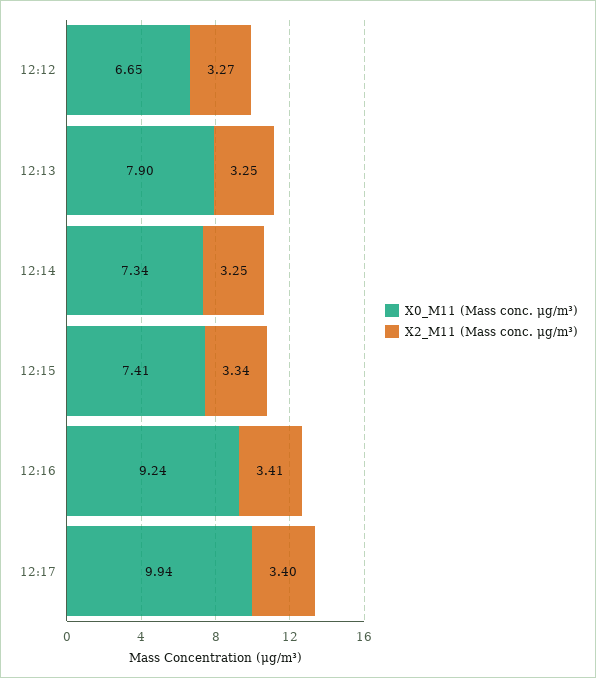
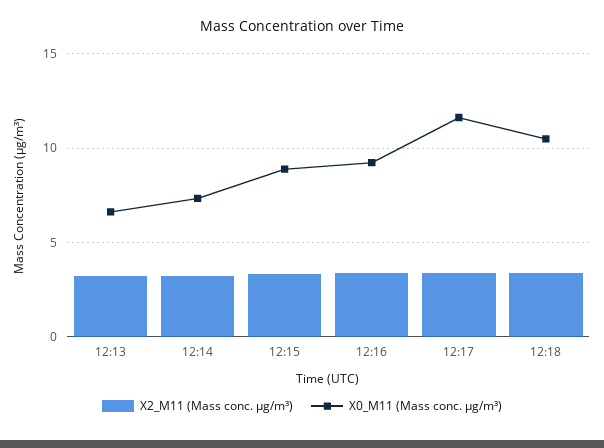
X0_M11 (Mass conc. μg/m³), 12:12: 6.65 -> none
X2_M11 (Mass conc. μg/m³), 12:12: 3.27 -> none
X0_M11 (Mass conc. μg/m³), 12:13: 7.9 -> 6.5
X0_M11 (Mass conc. μg/m³), 12:15: 7.41 -> 9
X0_M11 (Mass conc. μg/m³), 12:17: 9.94 -> 11.5
X2_M11 (Mass conc. μg/m³), 12:18: none -> 3.5
X0_M11 (Mass conc. μg/m³), 12:18: none -> 10.5

